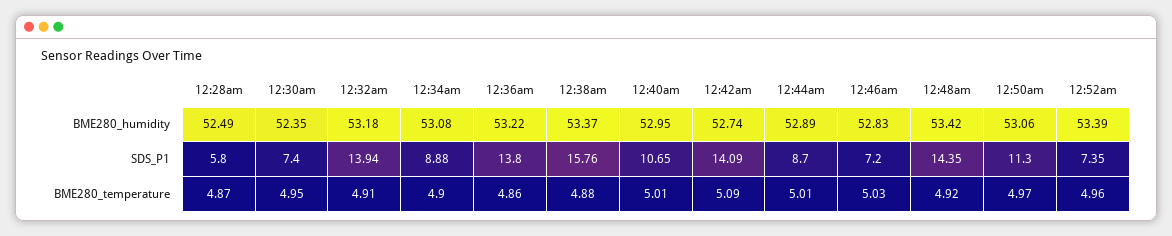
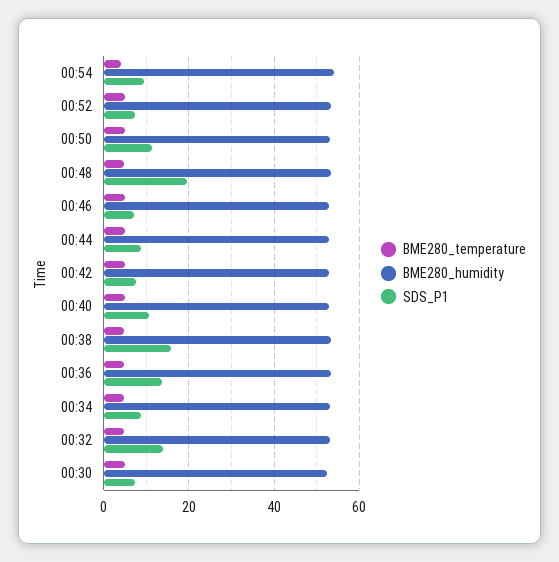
BME280_humidity, 12:28am: 52.49 -> none
SDS_P1, 12:28am: 5.8 -> none
SDS_P1, 12:42am: 14.09 -> 8
SDS_P1, 12:48am: 14.35 -> 20
BME280_temperature, 12:28am: 4.87 -> none
BME280_temperature, 00:54: none -> 4
BME280_humidity, 00:54: none -> 54
SDS_P1, 00:54: none -> 10

